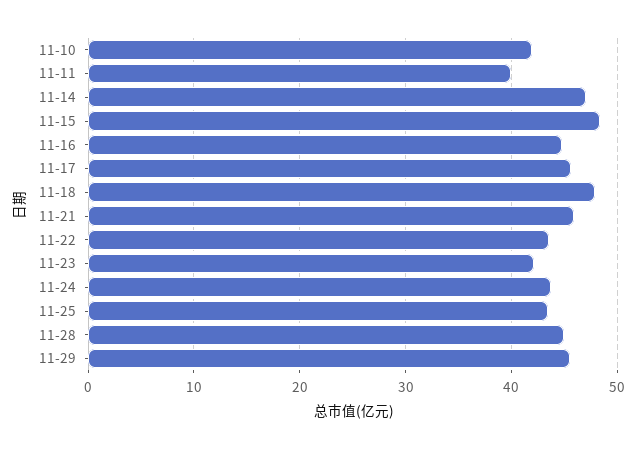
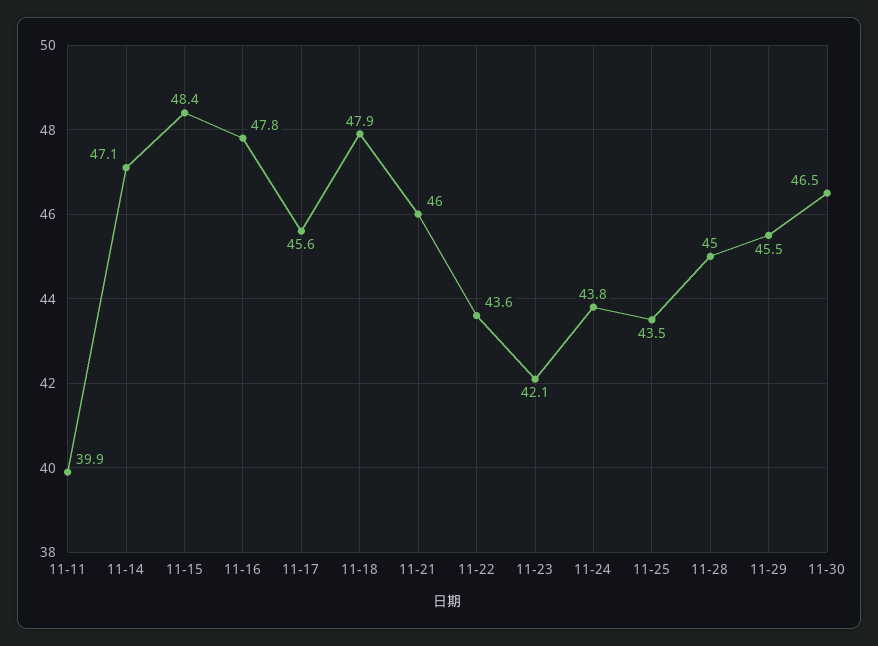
11-10: 42 -> none
11-16: 45 -> 47.8
11-30: none -> 46.5

